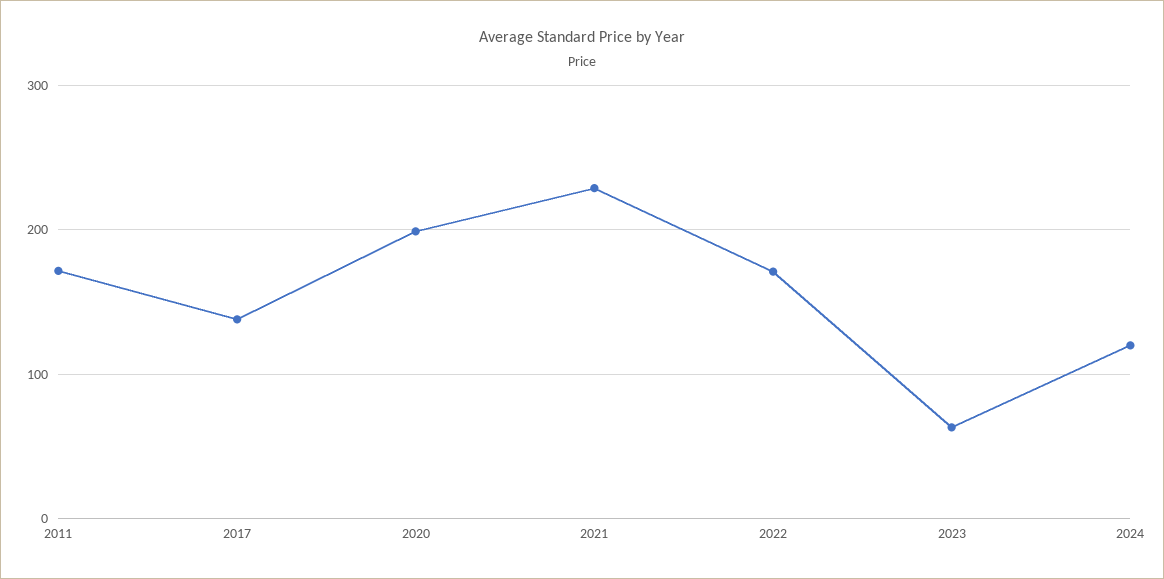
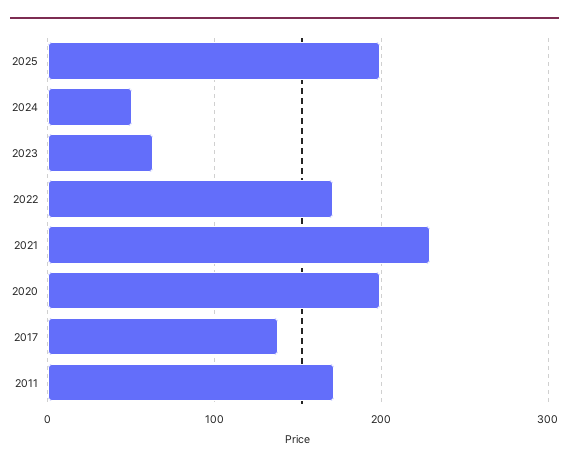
2024: 120 -> 50
2025: none -> 200

